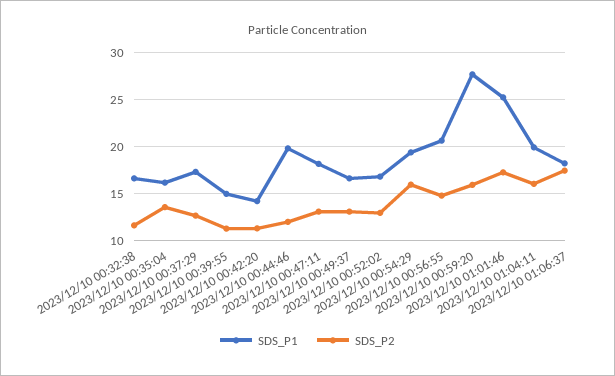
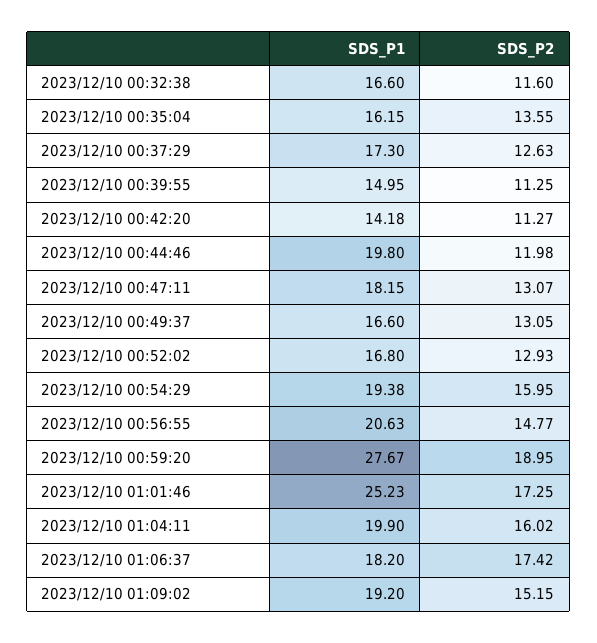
SDS_P2, 2023/12/10 00:59:20: 16 -> 18.95
SDS_P1, 2023/12/10 01:09:02: none -> 19.2
SDS_P2, 2023/12/10 01:09:02: none -> 15.15

